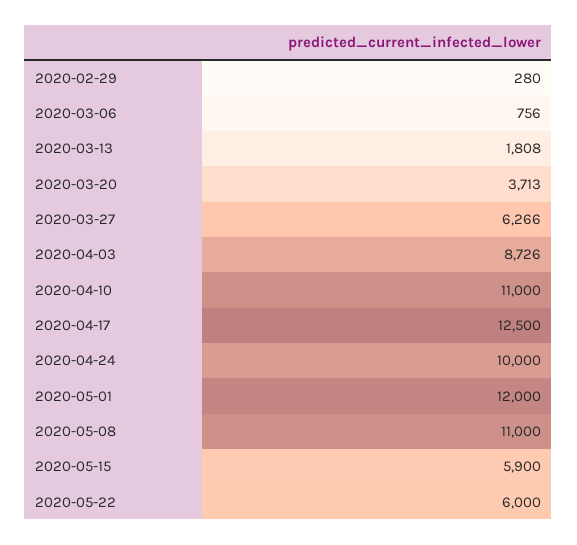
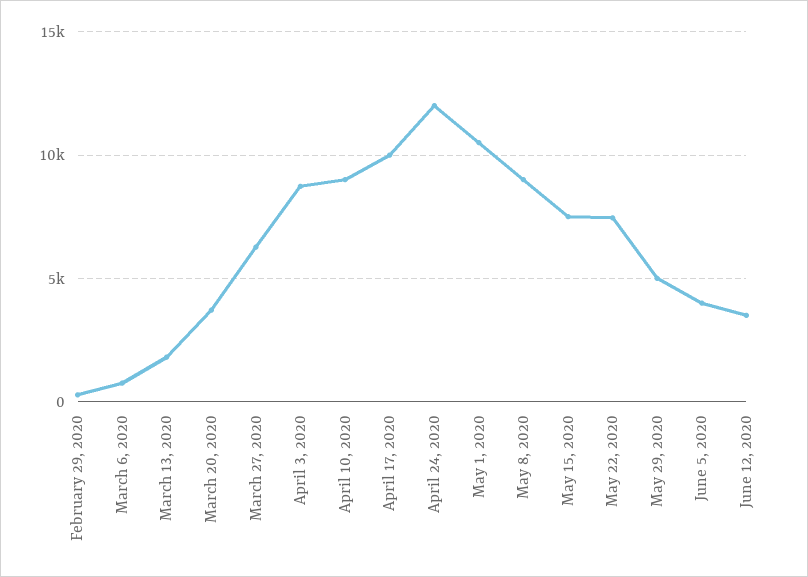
2020-04-10: 11000 -> 9000
2020-04-17: 12500 -> 10000
2020-04-24: 10000 -> 12000
2020-05-01: 12000 -> 10500
2020-05-08: 11000 -> 9000
2020-05-15: 5900 -> 7500
2020-05-22: 6000 -> 7500
May 29, 2020: none -> 5000
June 5, 2020: none -> 4000
June 12, 2020: none -> 3500

